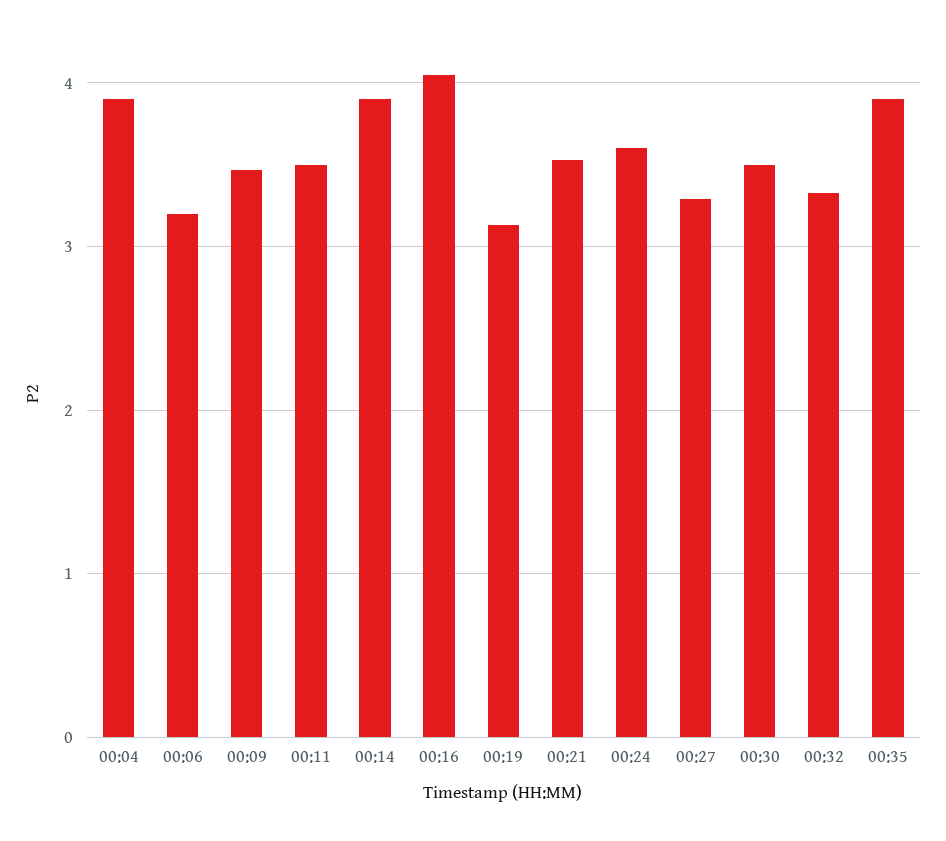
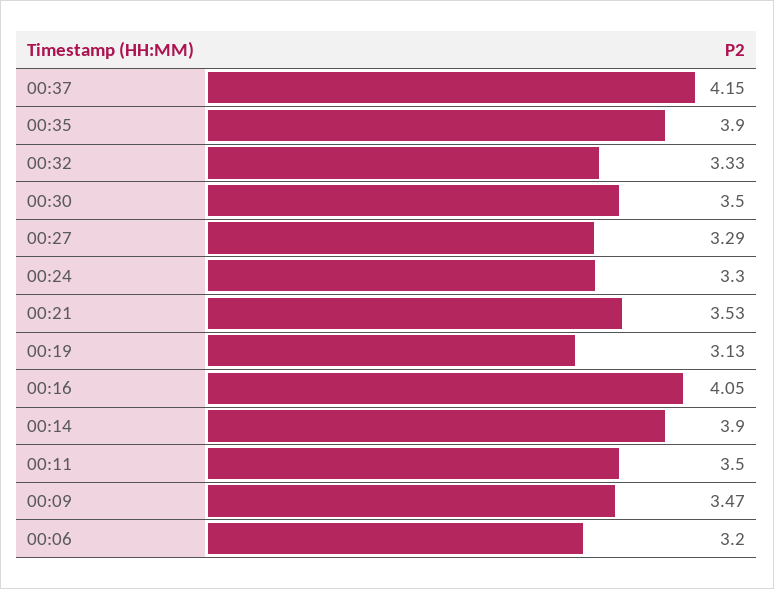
00:04: 3.9 -> none
00:24: 3.6 -> 3.3
00:37: none -> 4.15

